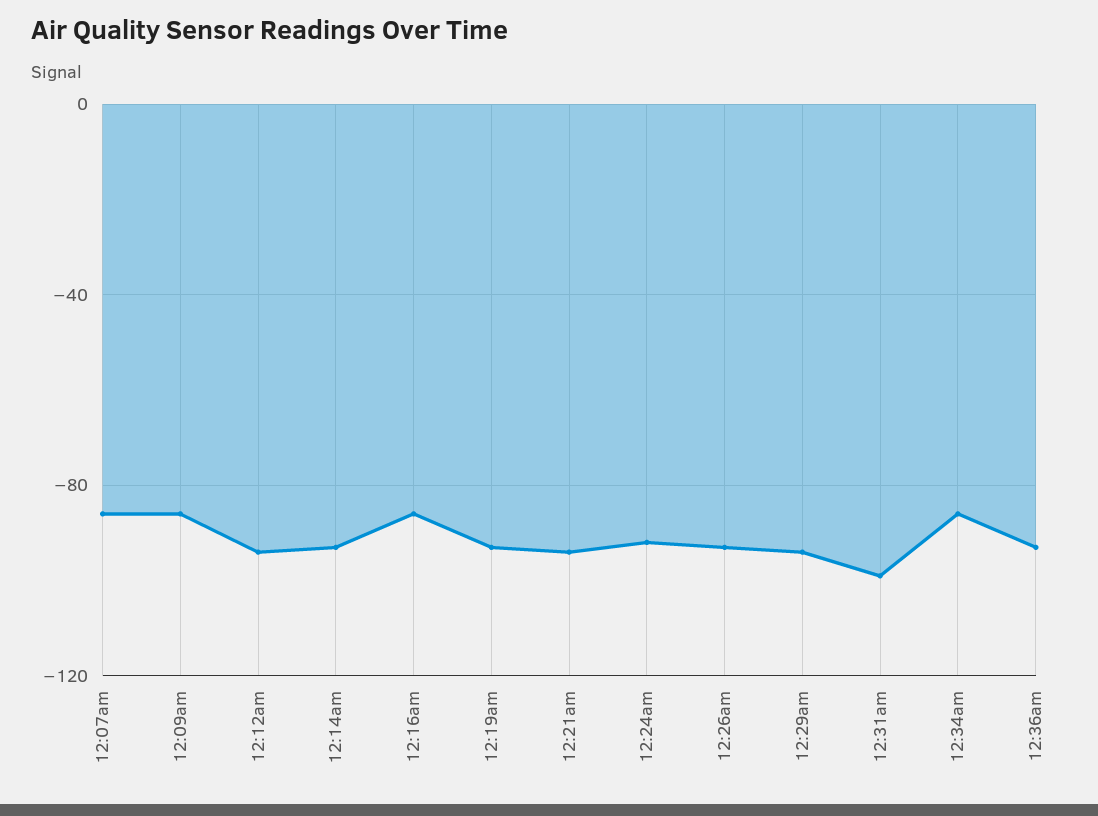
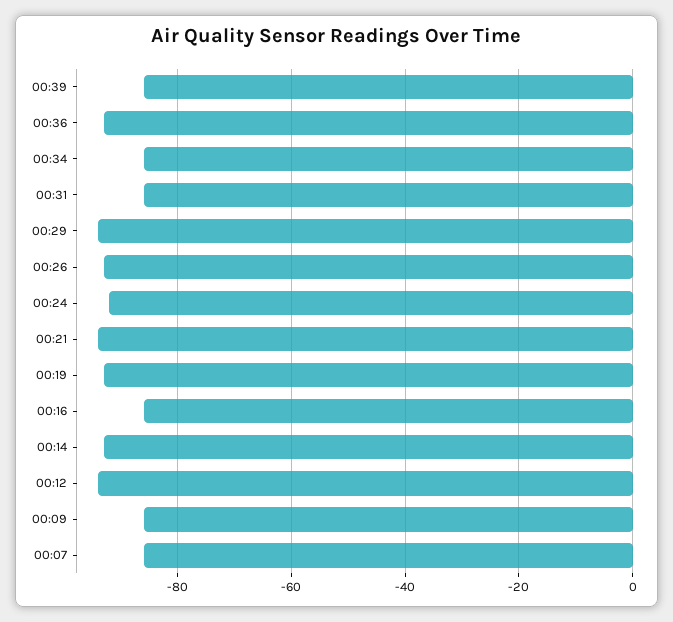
12:31am: -100 -> -85
00:39: none -> -85

